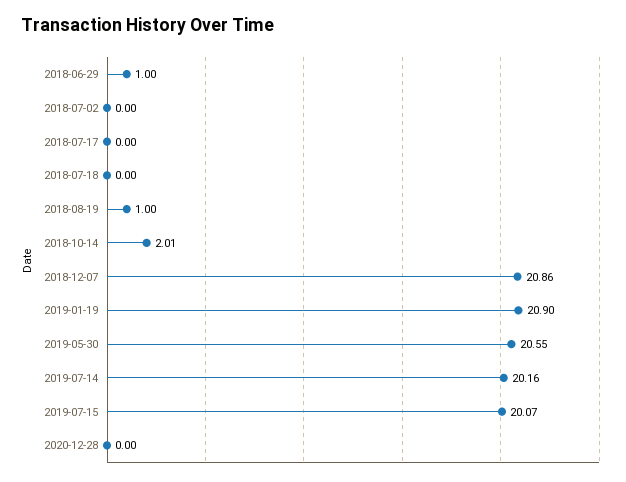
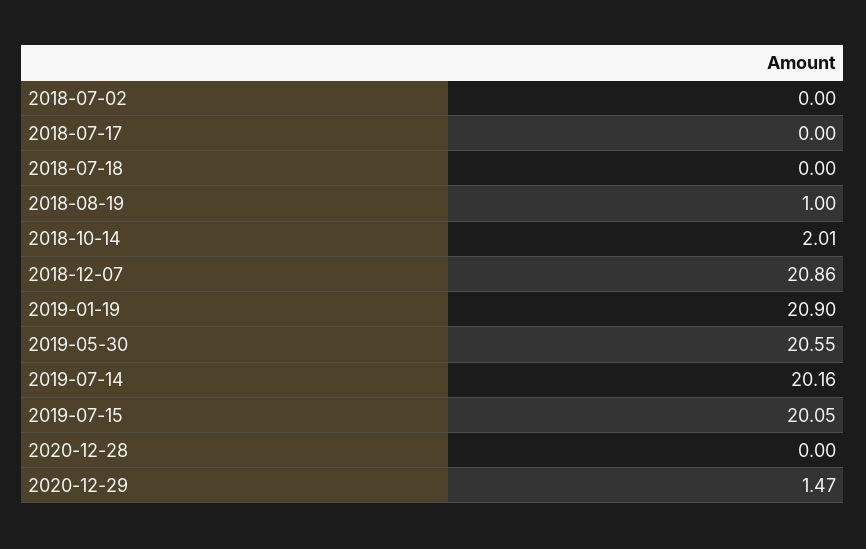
2018-06-29: 1 -> none
2019-07-15: 20.07 -> 20.05
2020-12-29: none -> 1.47

